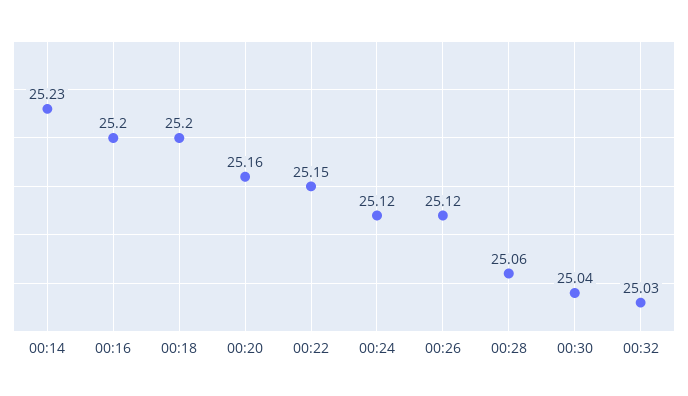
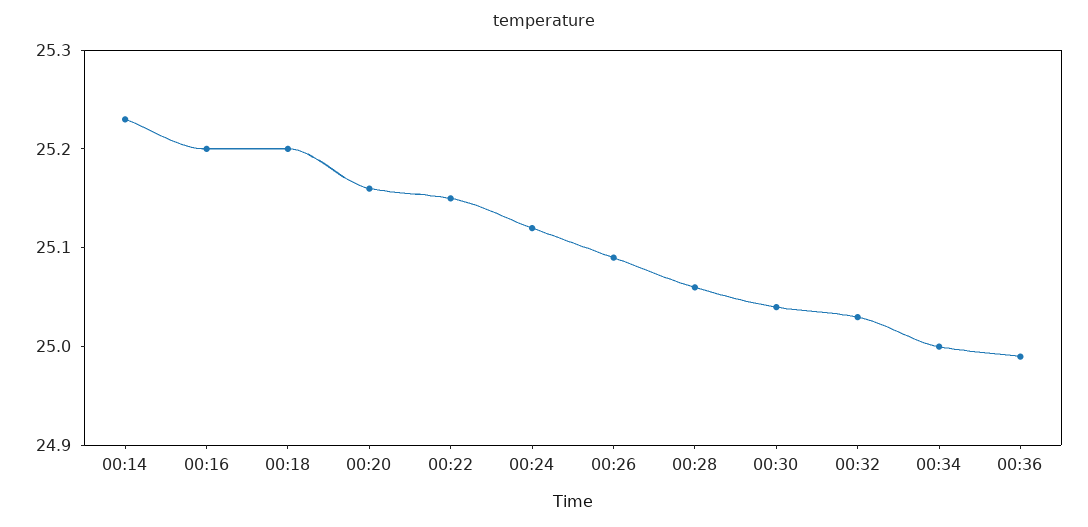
00:26: 25.12 -> 25.09
00:34: none -> 25
00:36: none -> 24.99

